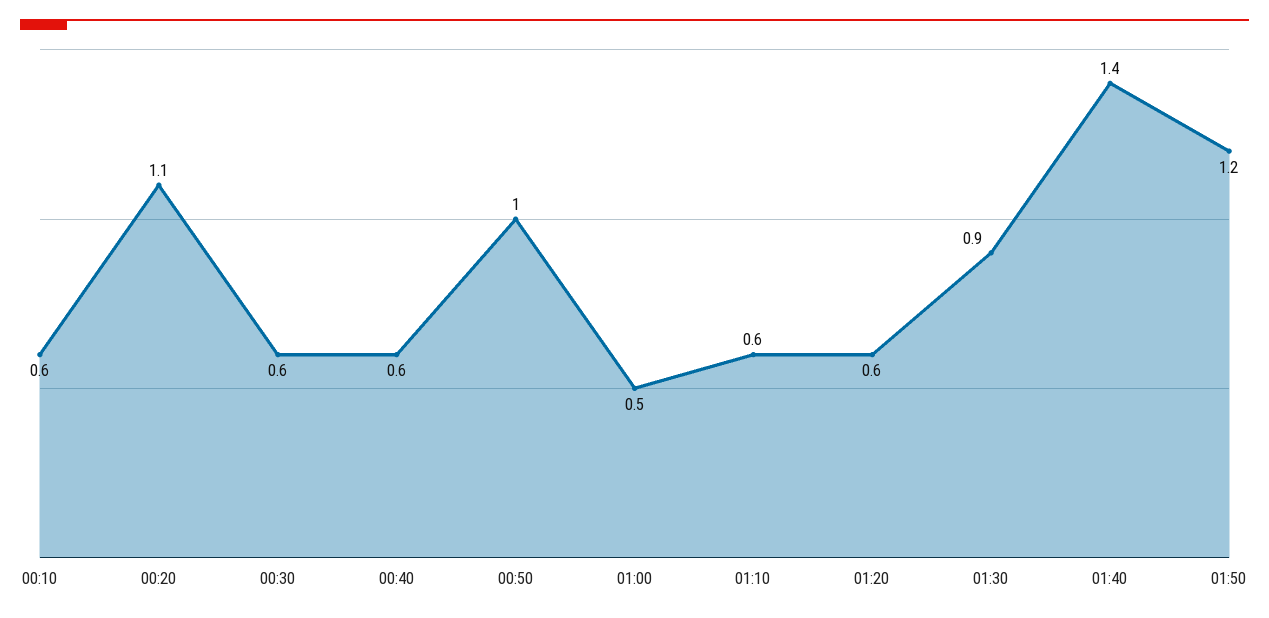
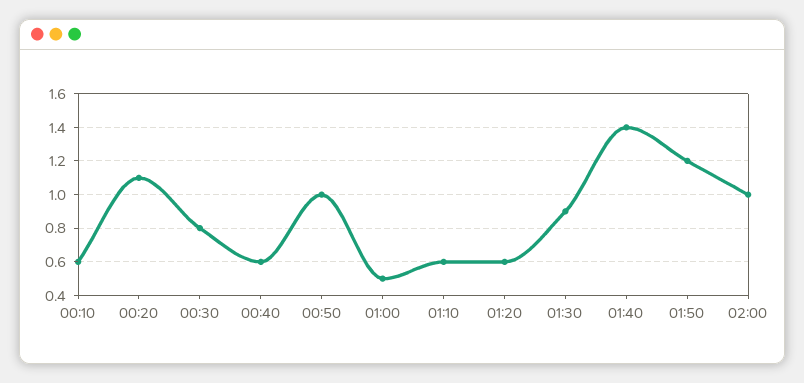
00:30: 0.6 -> 0.8
02:00: none -> 1

